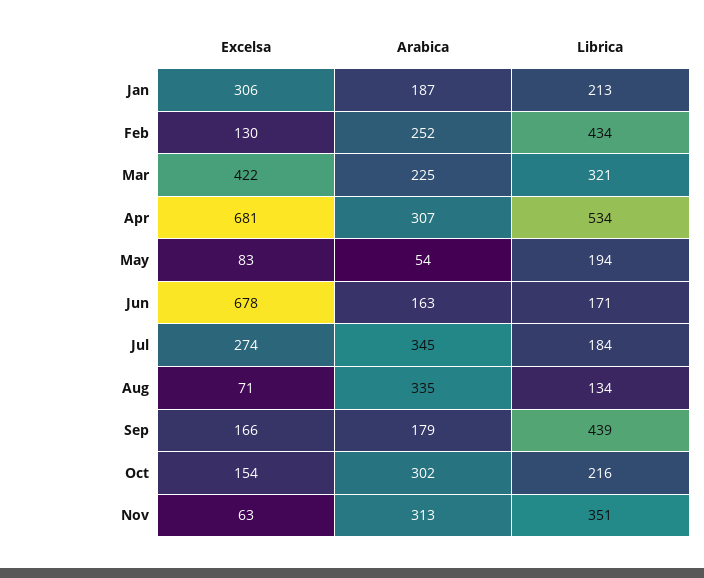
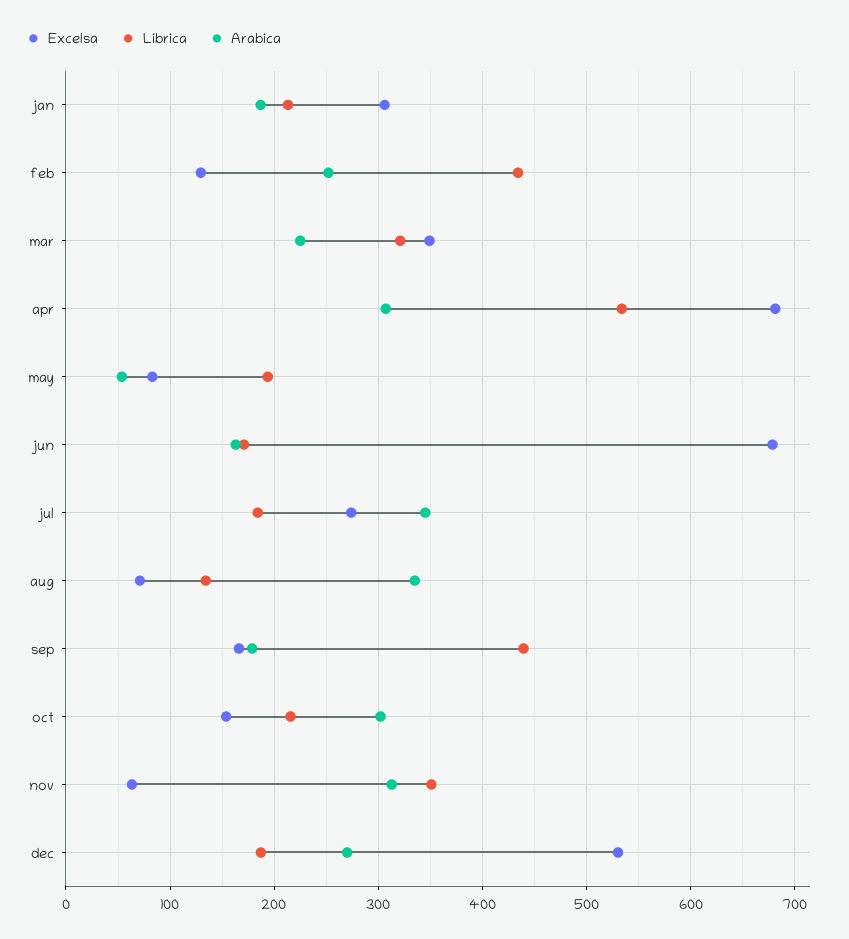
Excelsa, Mar: 422 -> 350
Excelsa, dec: none -> 530
Librica, dec: none -> 190
Arabica, dec: none -> 270

